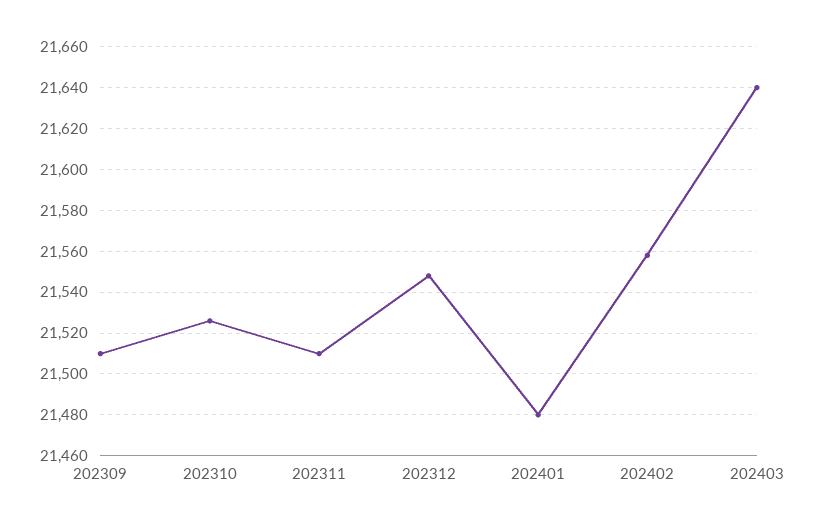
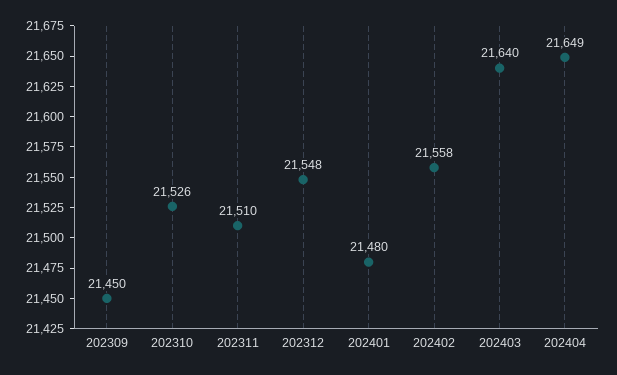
202309: 21510 -> 21450
202404: none -> 21649

